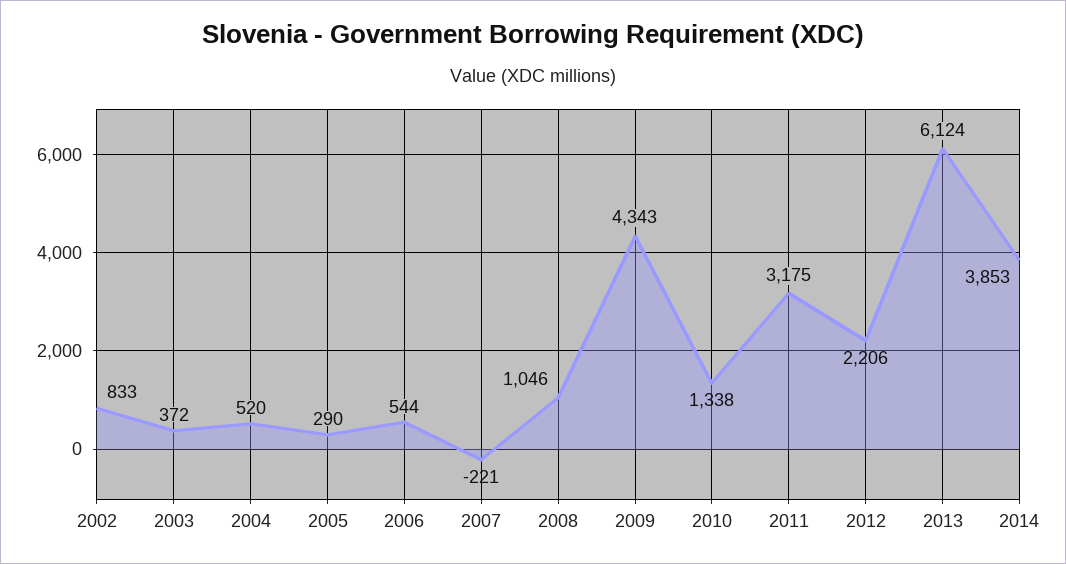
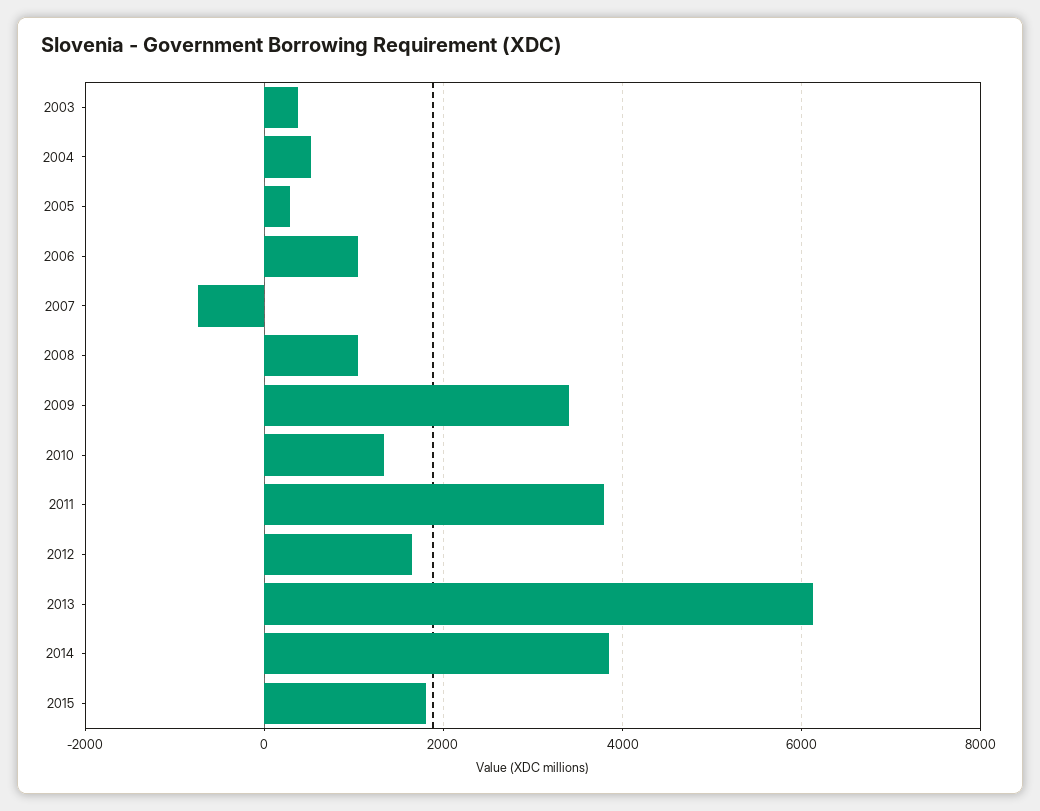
2002: 833 -> none
2006: 544 -> 1000
2007: -221 -> -800
2009: 4343 -> 3400
2011: 3175 -> 3800
2012: 2206 -> 1600
2015: none -> 1800

